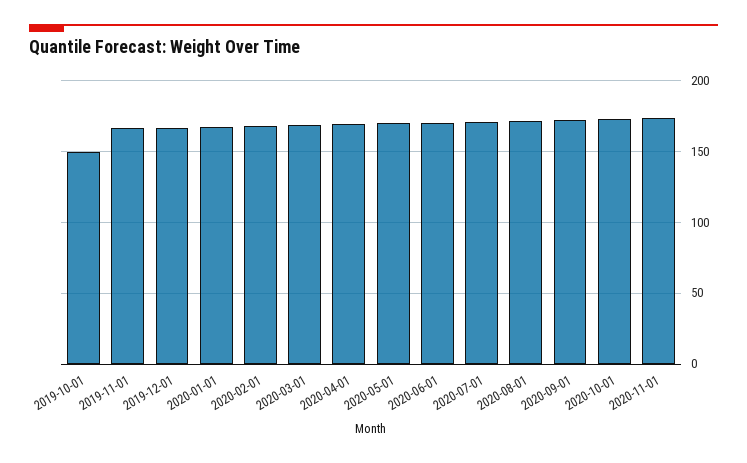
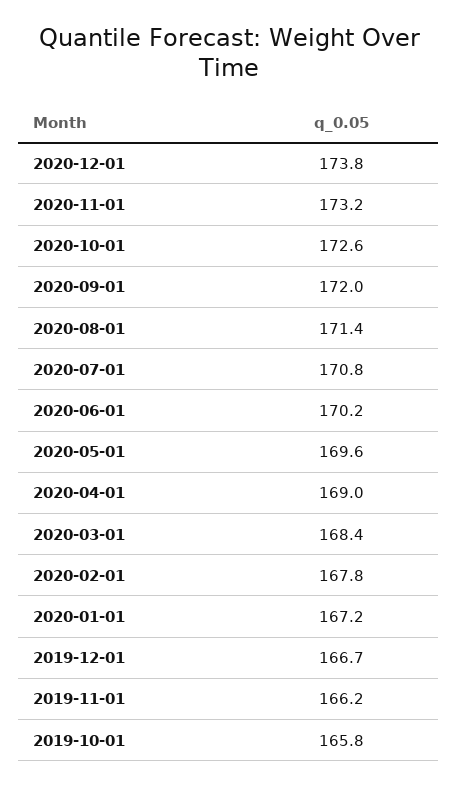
2019-10-01: 150 -> 165.8
2020-12-01: none -> 173.8

